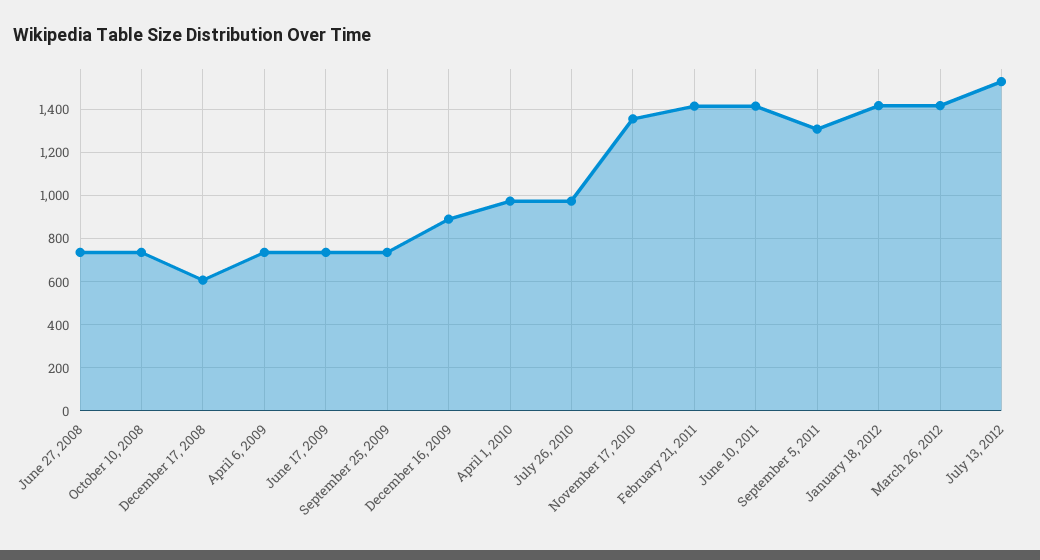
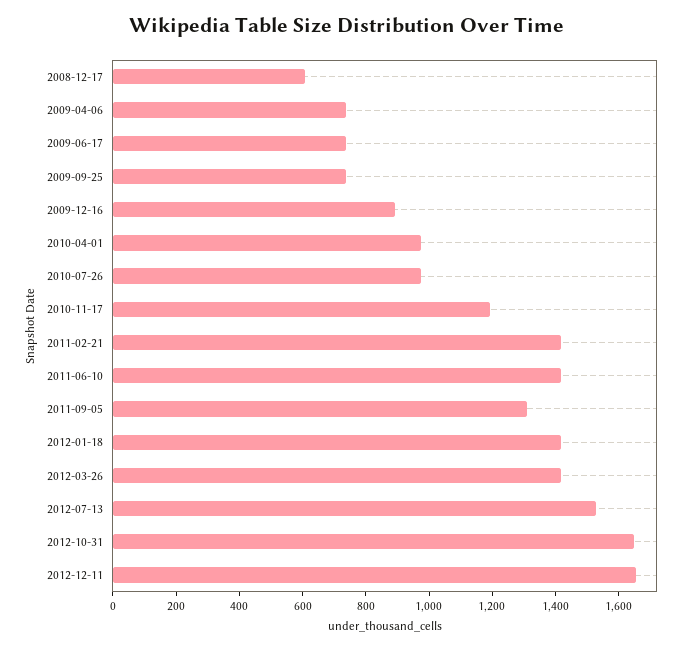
June 27, 2008: 750 -> none
October 10, 2008: 750 -> none
November 17, 2010: 1350 -> 1200
2012-10-31: none -> 1650
2012-12-11: none -> 1650

